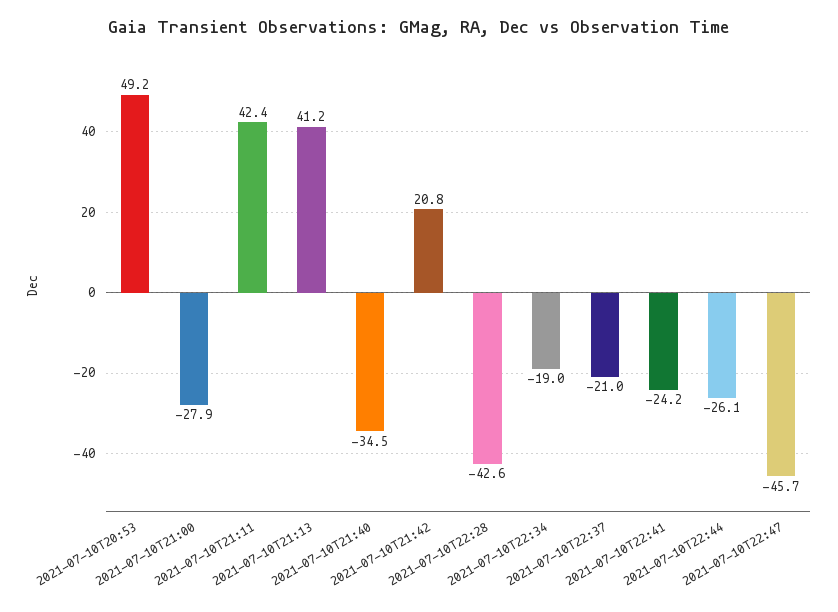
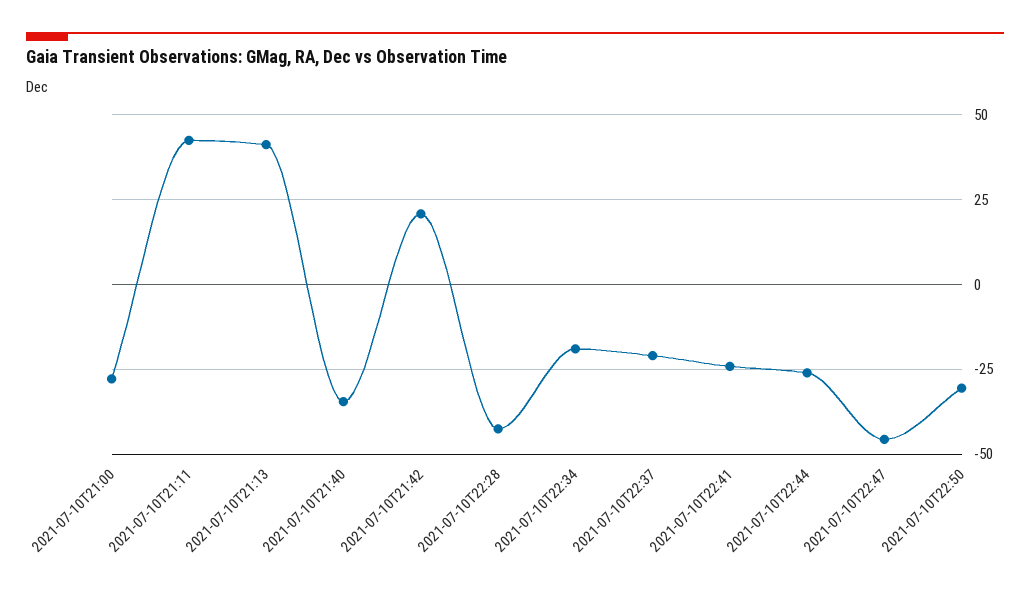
2021-07-10T20:53: 49.2 -> none
2021-07-10T22:50: none -> -30

